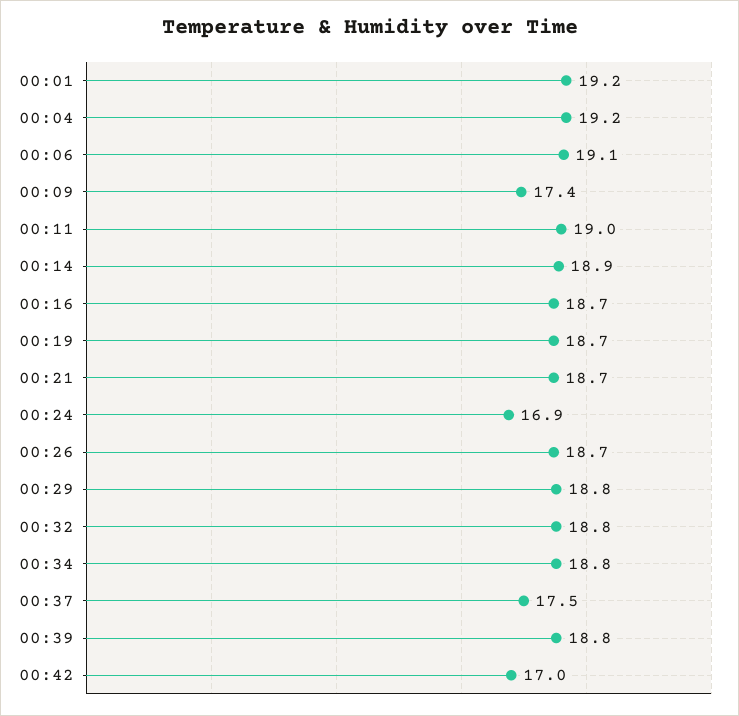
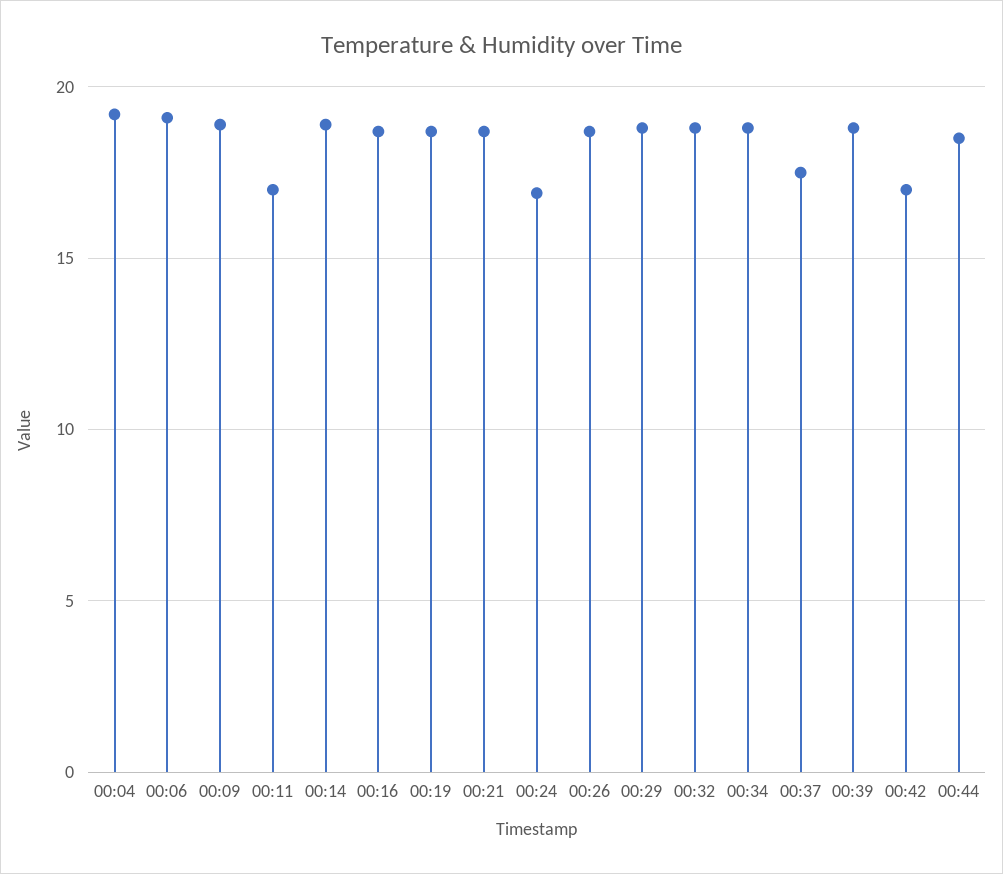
00:01: 19.2 -> none
00:09: 17.4 -> 19
00:11: 19 -> 17
00:44: none -> 18.5

